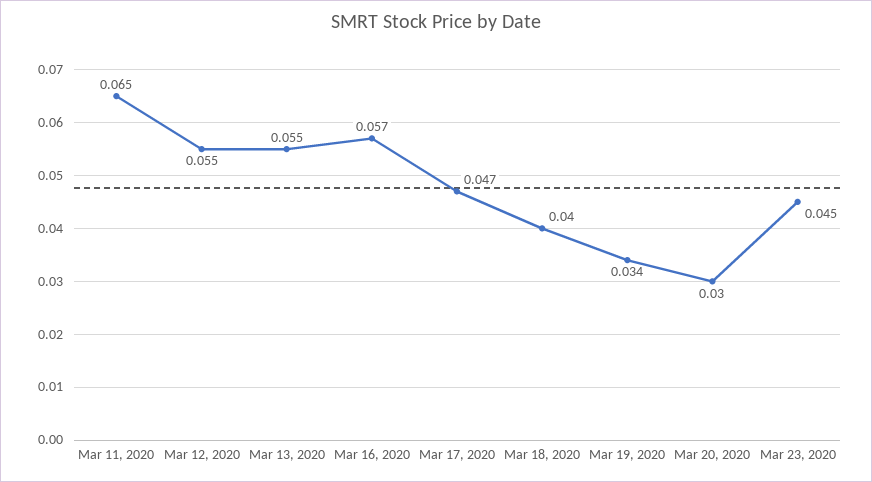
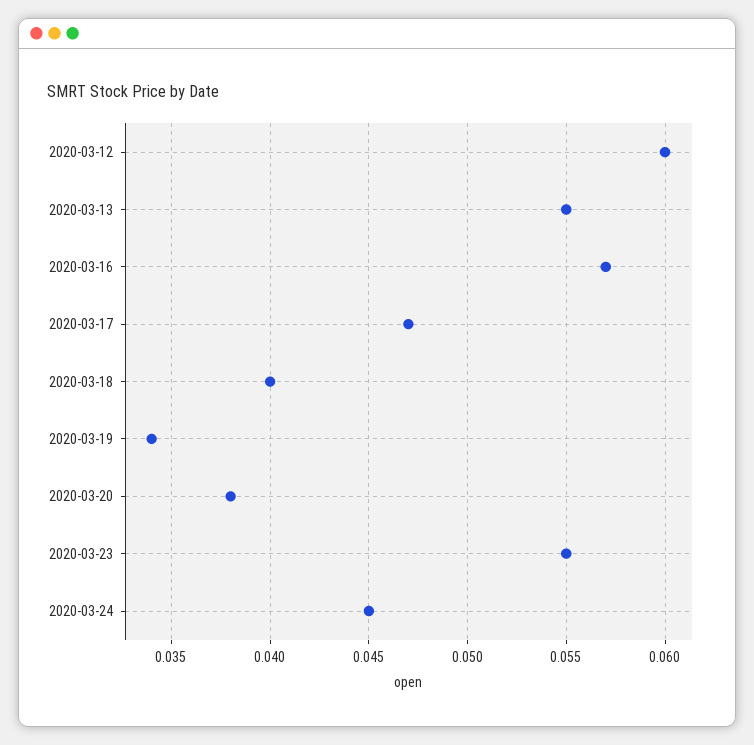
Mar 11, 2020: 0.065 -> none
Mar 12, 2020: 0.055 -> 0.06
Mar 20, 2020: 0.03 -> 0.038
Mar 23, 2020: 0.045 -> 0.055
2020-03-24: none -> 0.045

